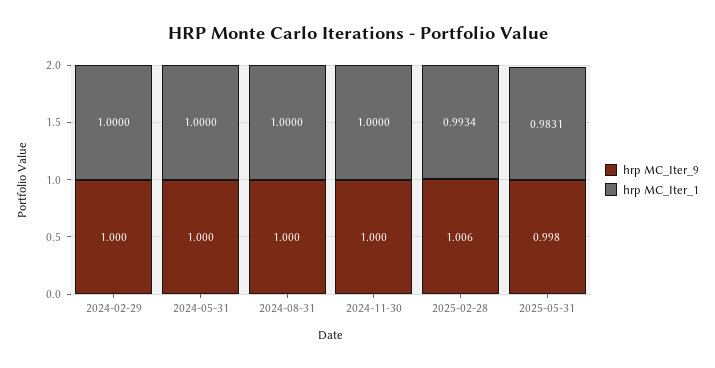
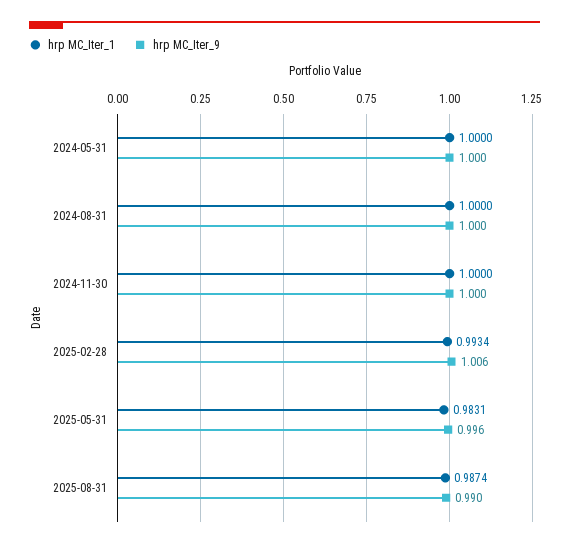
hrp MC_Iter_9, 2024-02-29: 1 -> none
hrp MC_Iter_1, 2024-02-29: 1 -> none
hrp MC_Iter_9, 2025-05-31: 0.998 -> 0.996
hrp MC_Iter_1, 2025-08-31: none -> 0.9874
hrp MC_Iter_9, 2025-08-31: none -> 0.99

